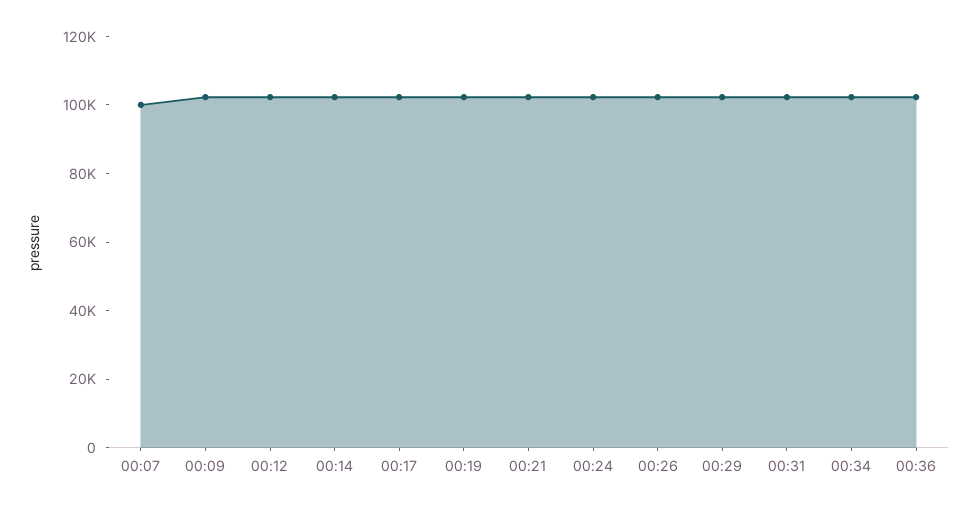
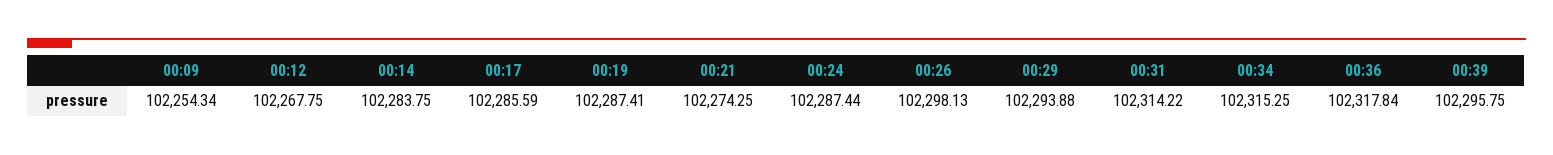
00:07: 100000 -> none
00:39: none -> 102295.75

